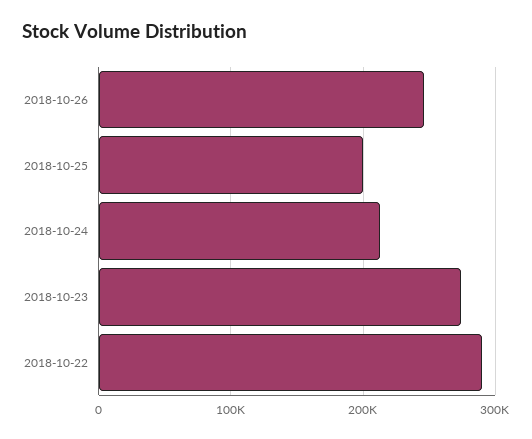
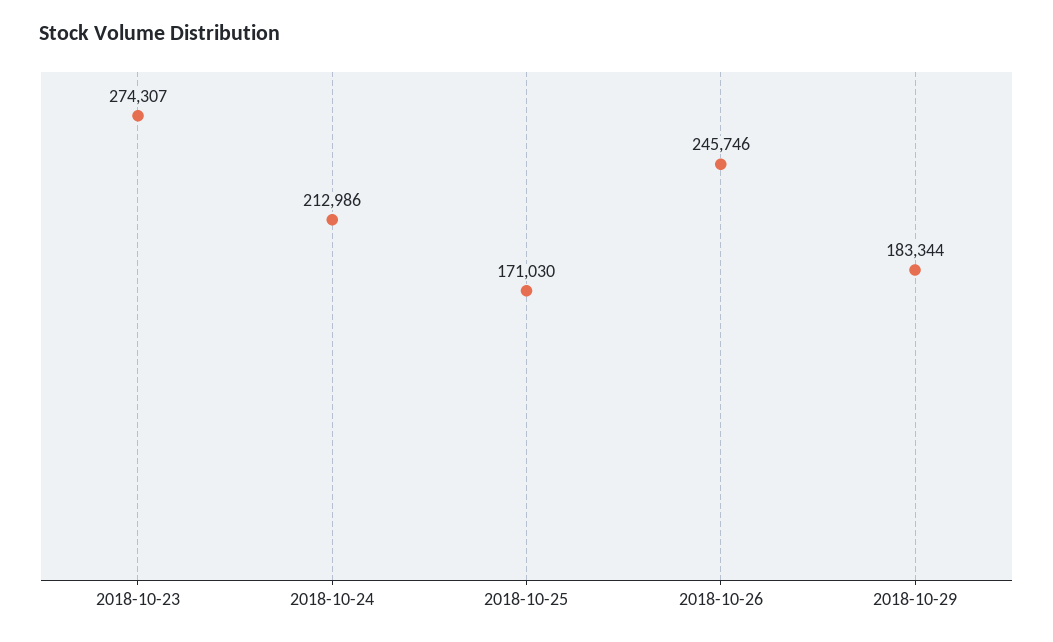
2018-10-25: 200000 -> 171030
2018-10-22: 290000 -> none
2018-10-29: none -> 183344

